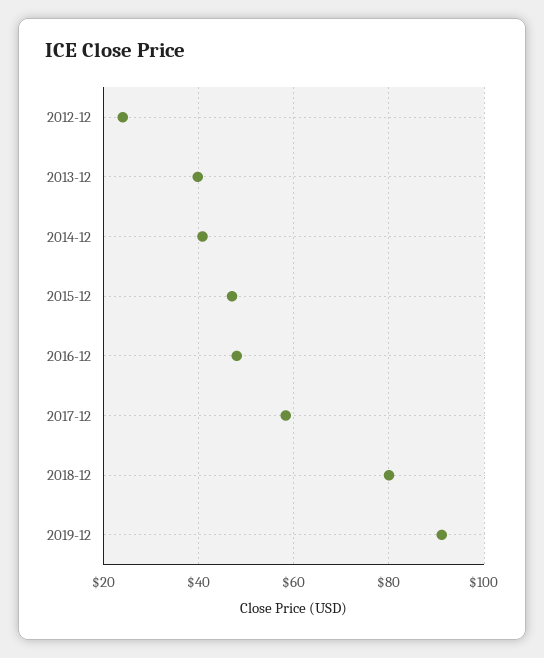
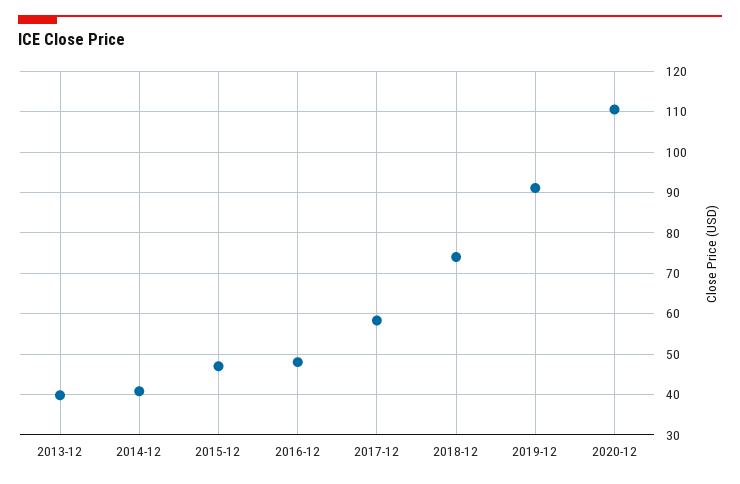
2012-12: 24 -> none
2018-12: 80 -> 74
2020-12: none -> 110

